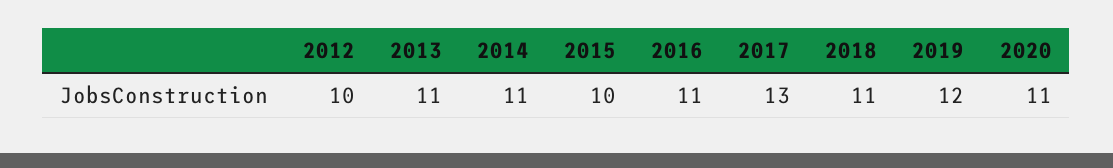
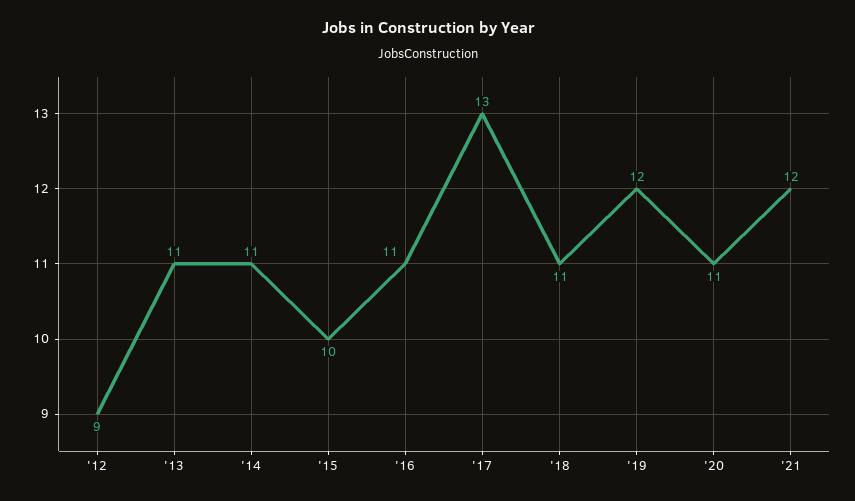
2012: 10 -> 9
'21: none -> 12

